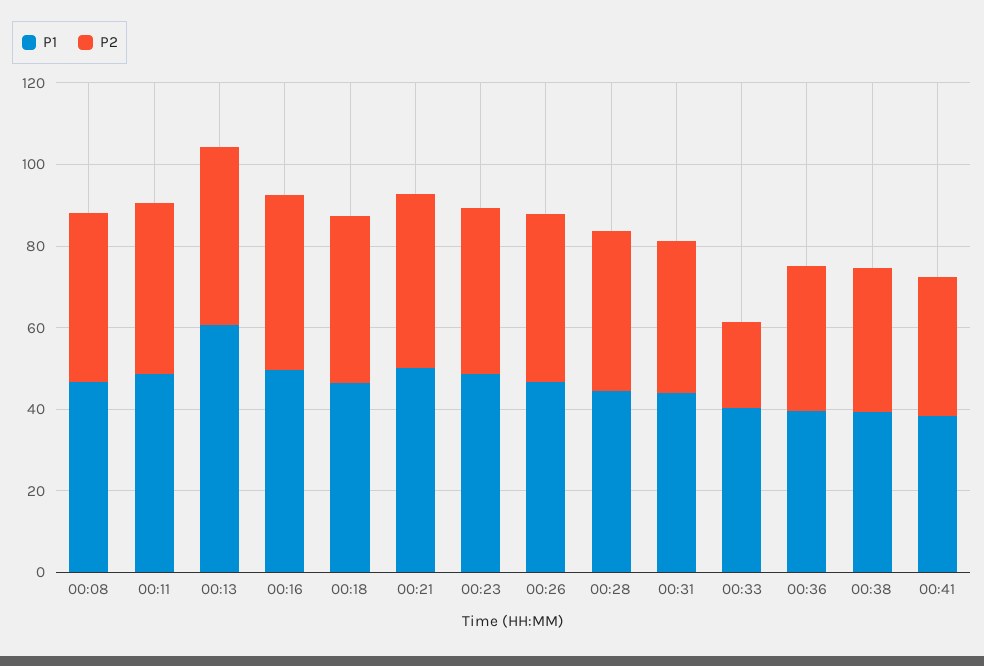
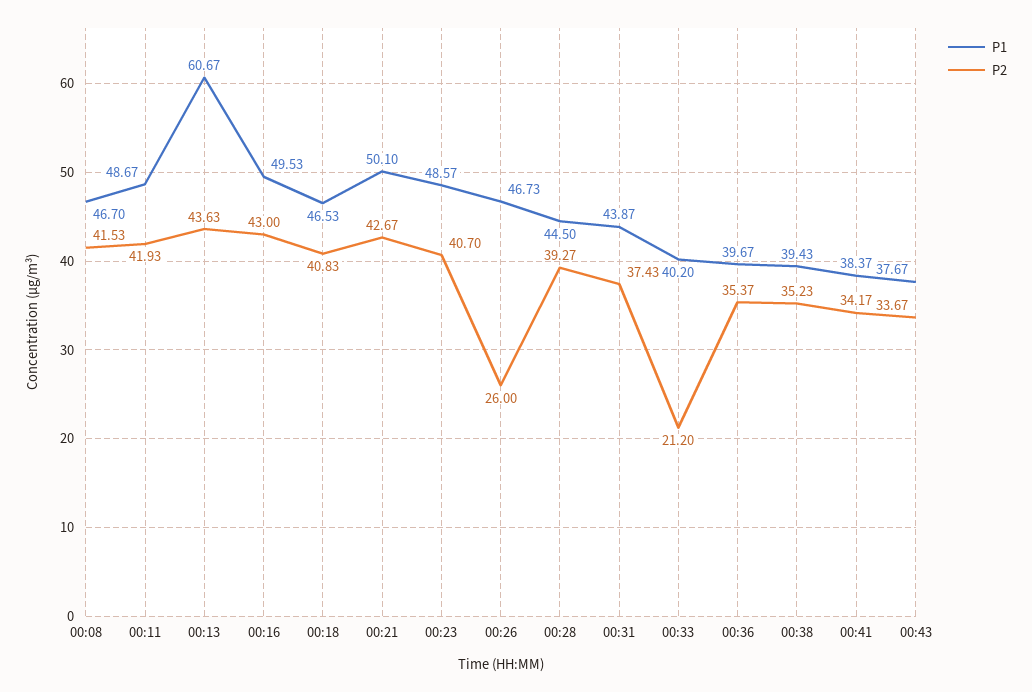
P2, 00:26: 40 -> 26
P1, 00:43: none -> 37.67
P2, 00:43: none -> 33.67

